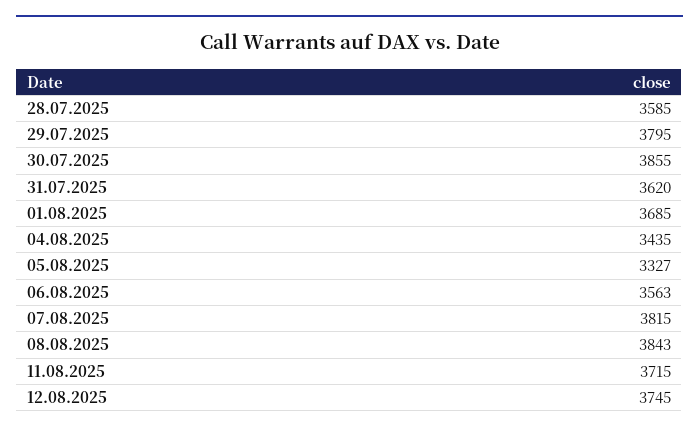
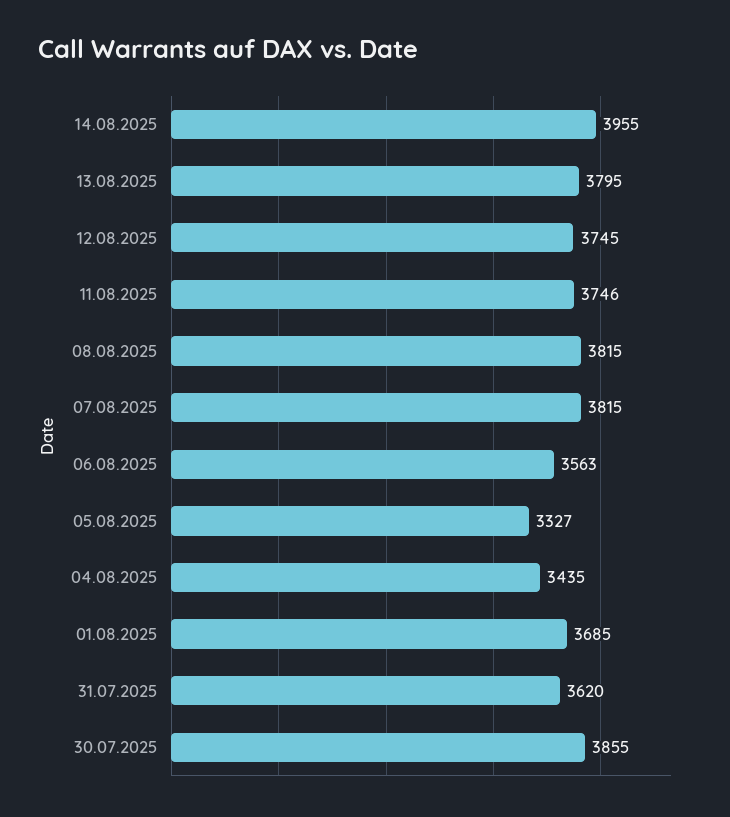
28.07.2025: 3585 -> none
29.07.2025: 3795 -> none
08.08.2025: 3843 -> 3815
11.08.2025: 3715 -> 3746
14.08.2025: none -> 3955
13.08.2025: none -> 3795

